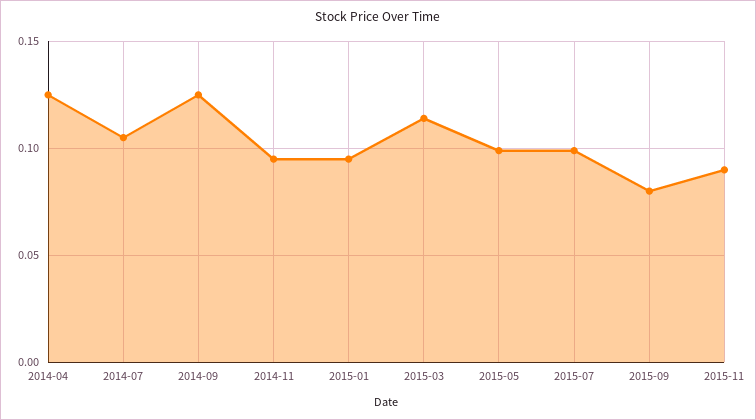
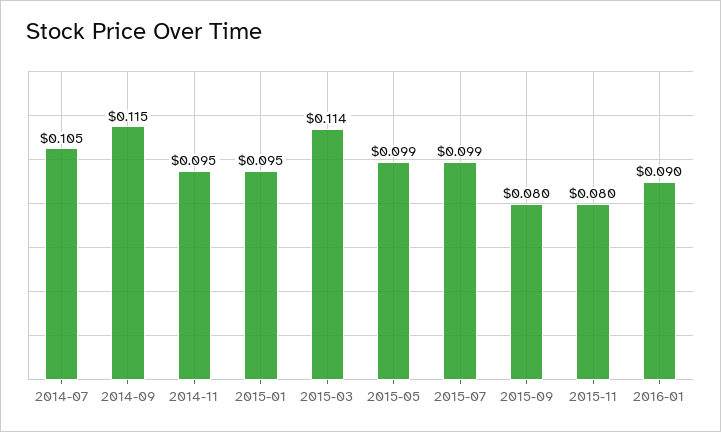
2014-04: 0.125 -> none
2014-09: 0.125 -> 0.115
2015-11: 0.09 -> 0.08
2016-01: none -> 0.09

